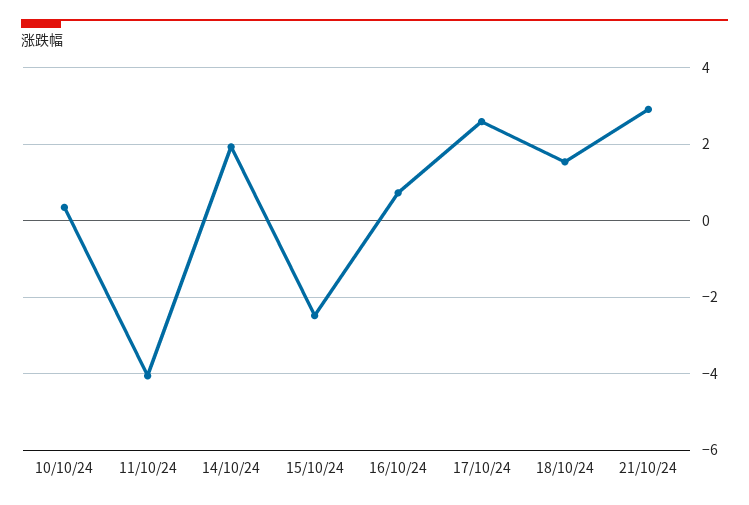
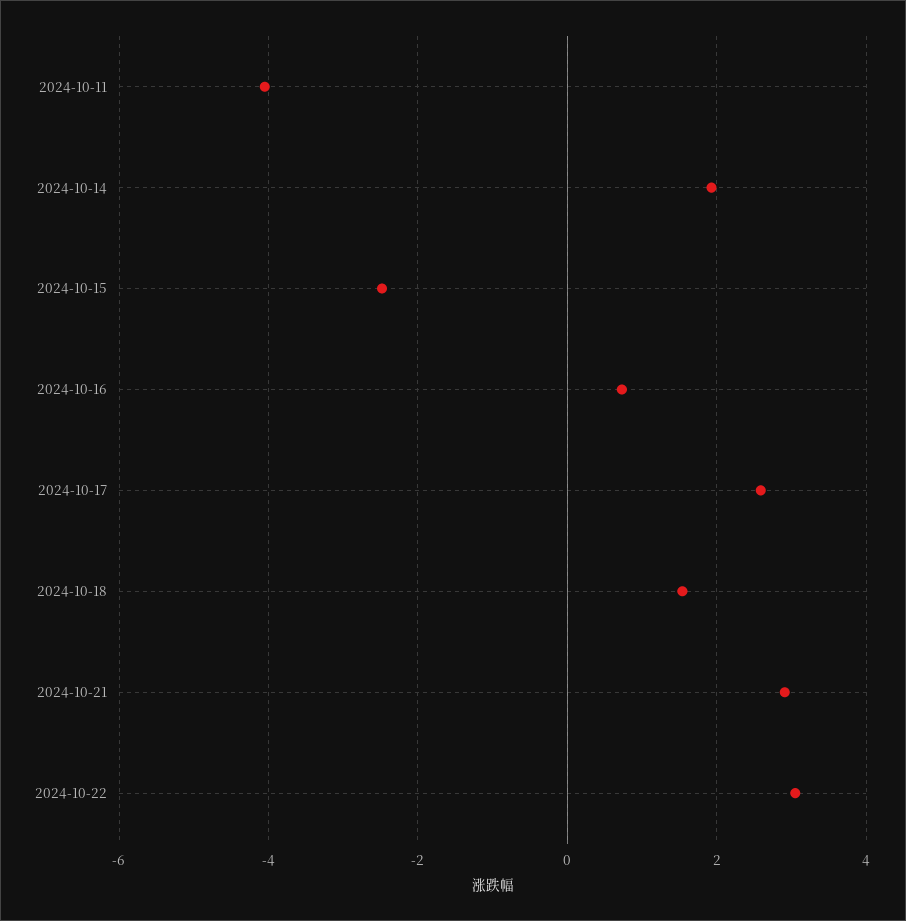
10/10/24: 0.4 -> none
2024-10-22: none -> 3

